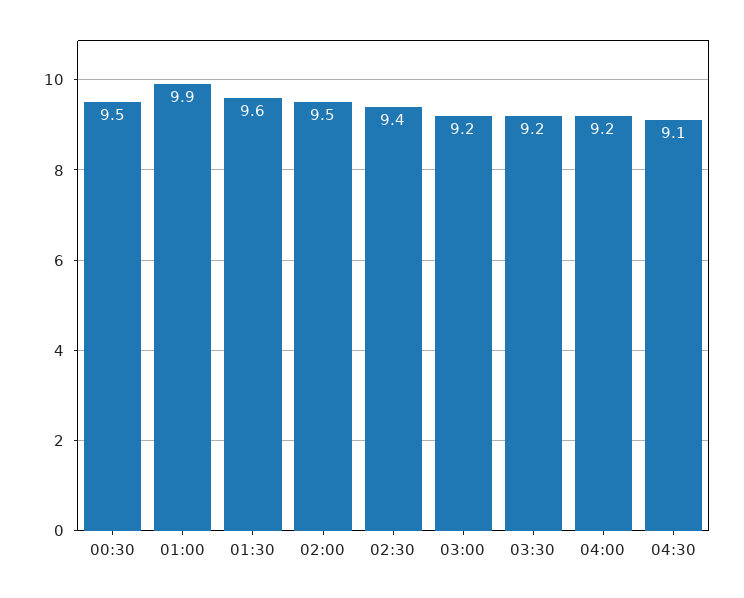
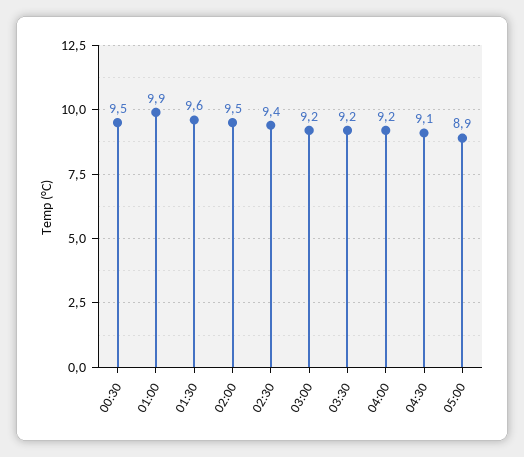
05:00: none -> 8.9

